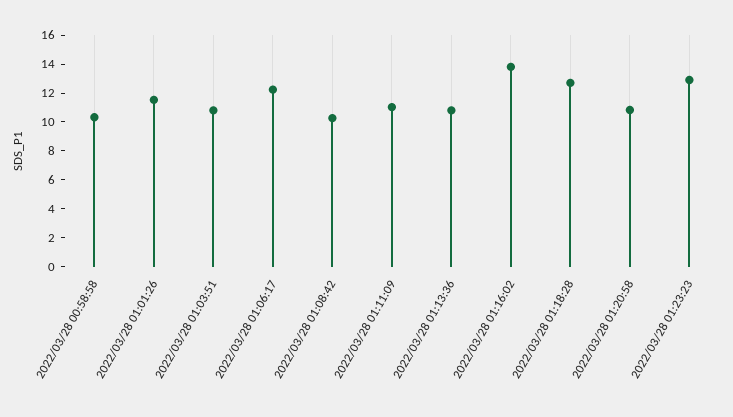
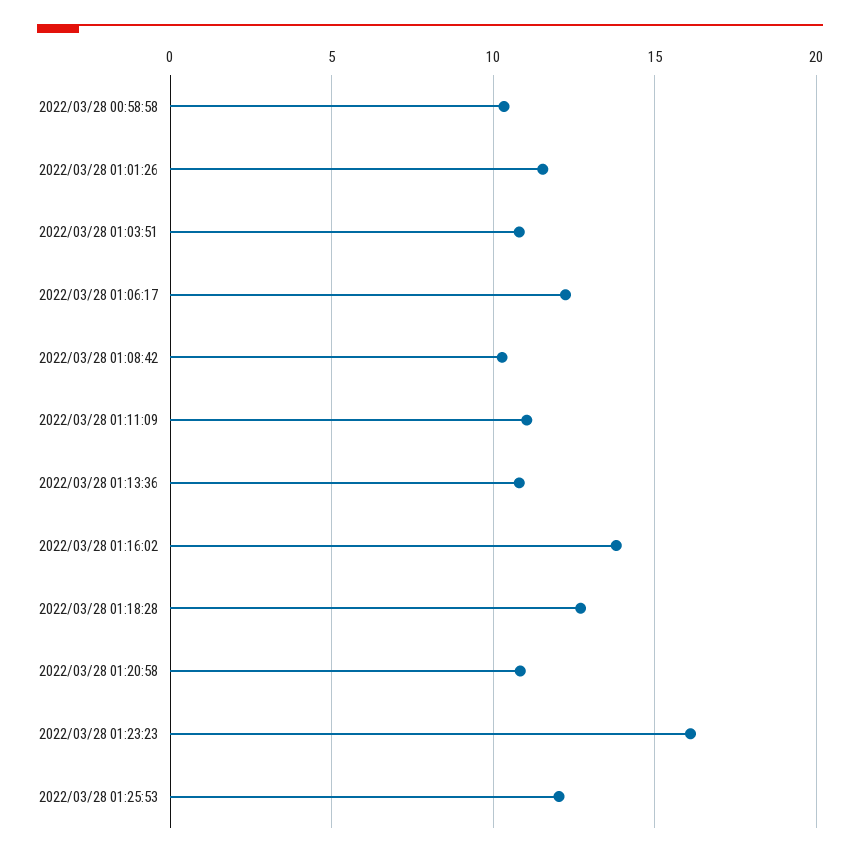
2022/03/28 01:23:23: 13 -> 16
2022/03/28 01:25:53: none -> 12

